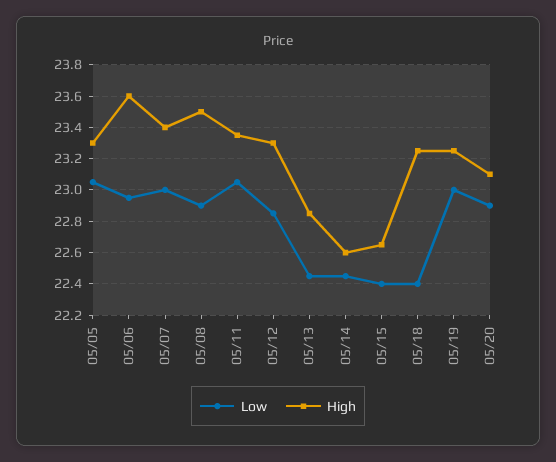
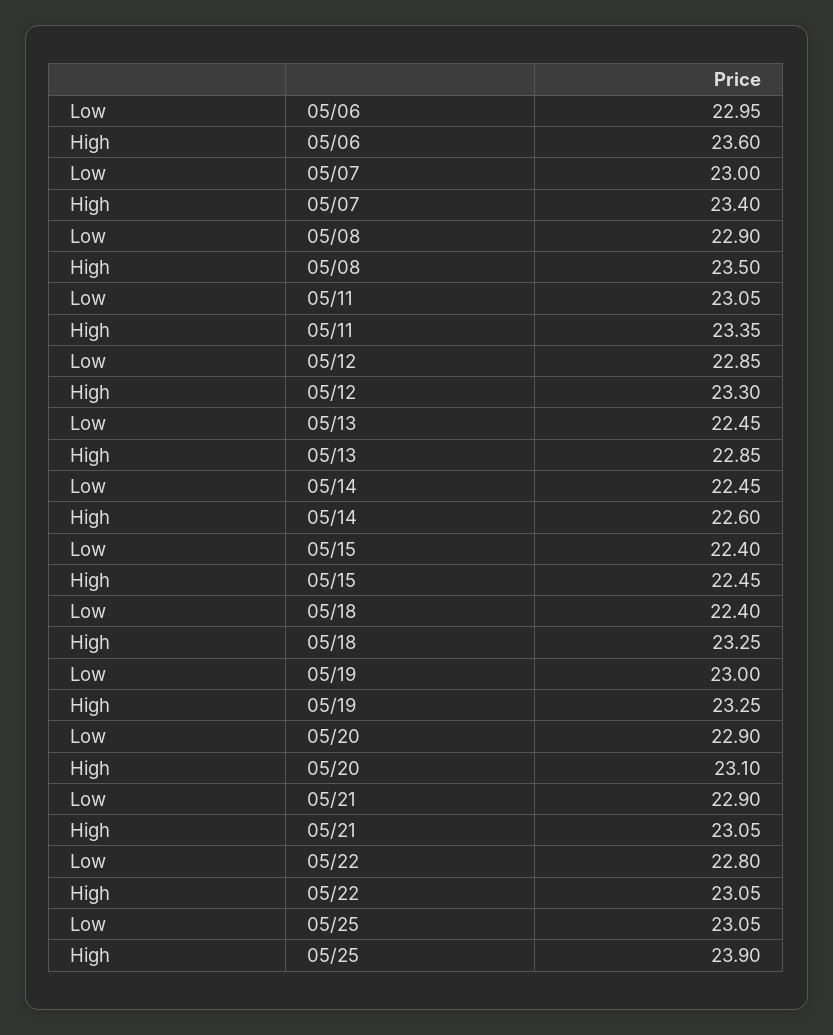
Low, 05/05: 23.05 -> none
High, 05/05: 23.3 -> none
High, 05/15: 22.65 -> 22.45
Low, 05/21: none -> 22.9
High, 05/21: none -> 23.05
Low, 05/22: none -> 22.8
High, 05/22: none -> 23.05
Low, 05/25: none -> 23.05
High, 05/25: none -> 23.9

